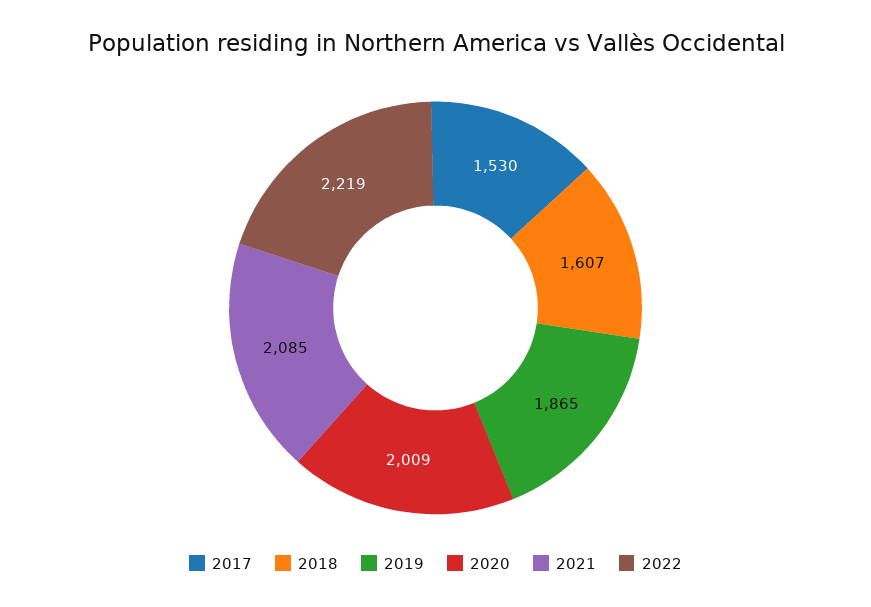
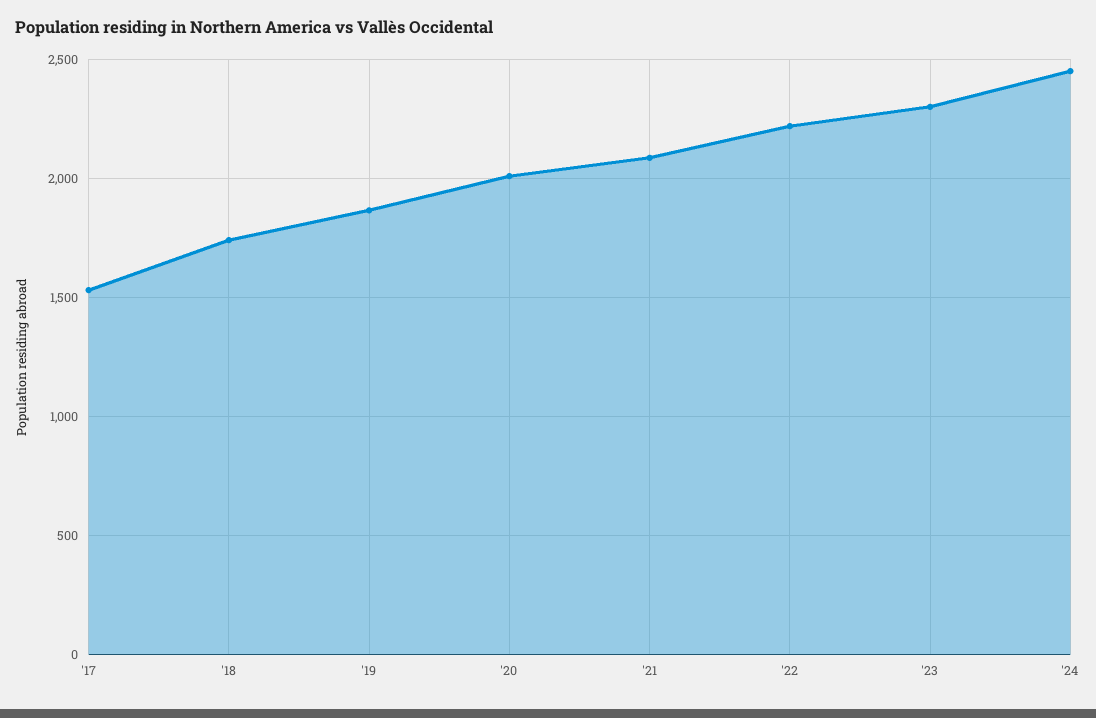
2018: 1607 -> 1750
'23: none -> 2300
'24: none -> 2450

